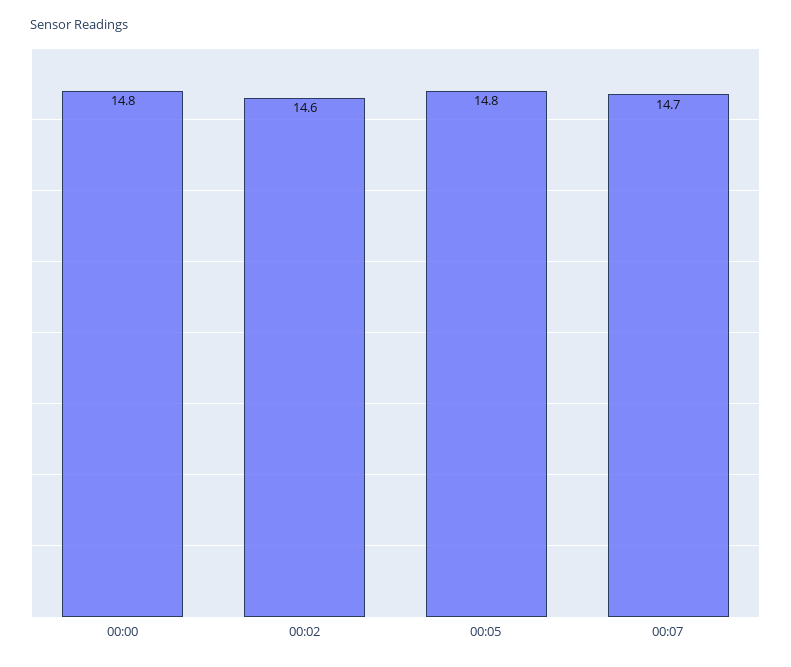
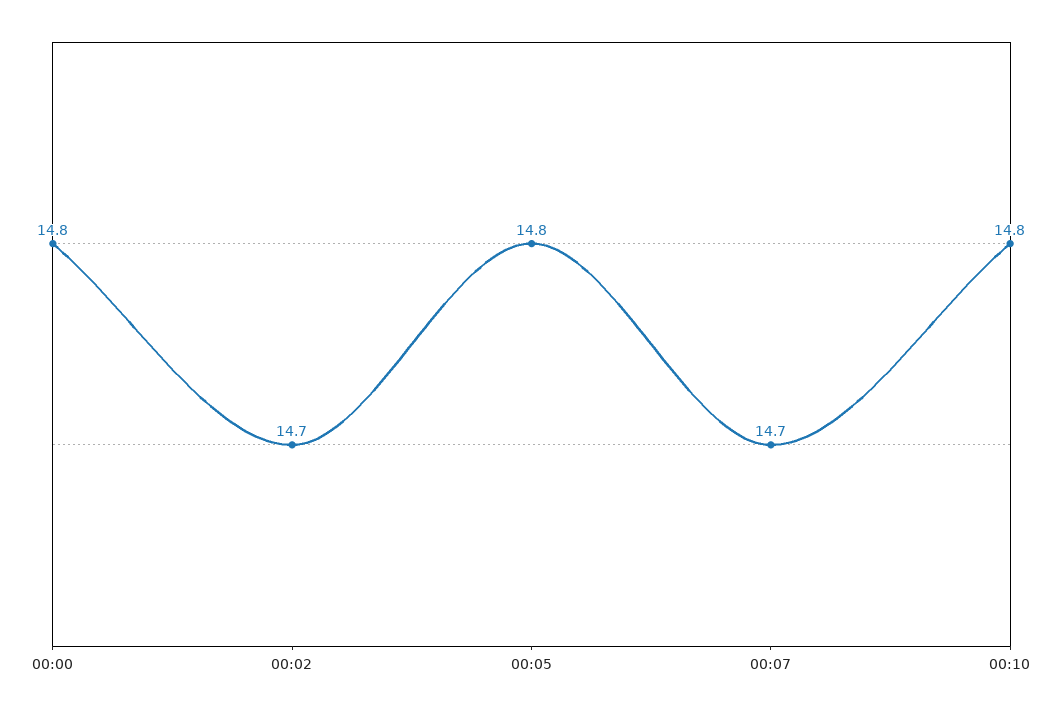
00:02: 14.6 -> 14.7
00:10: none -> 14.8

